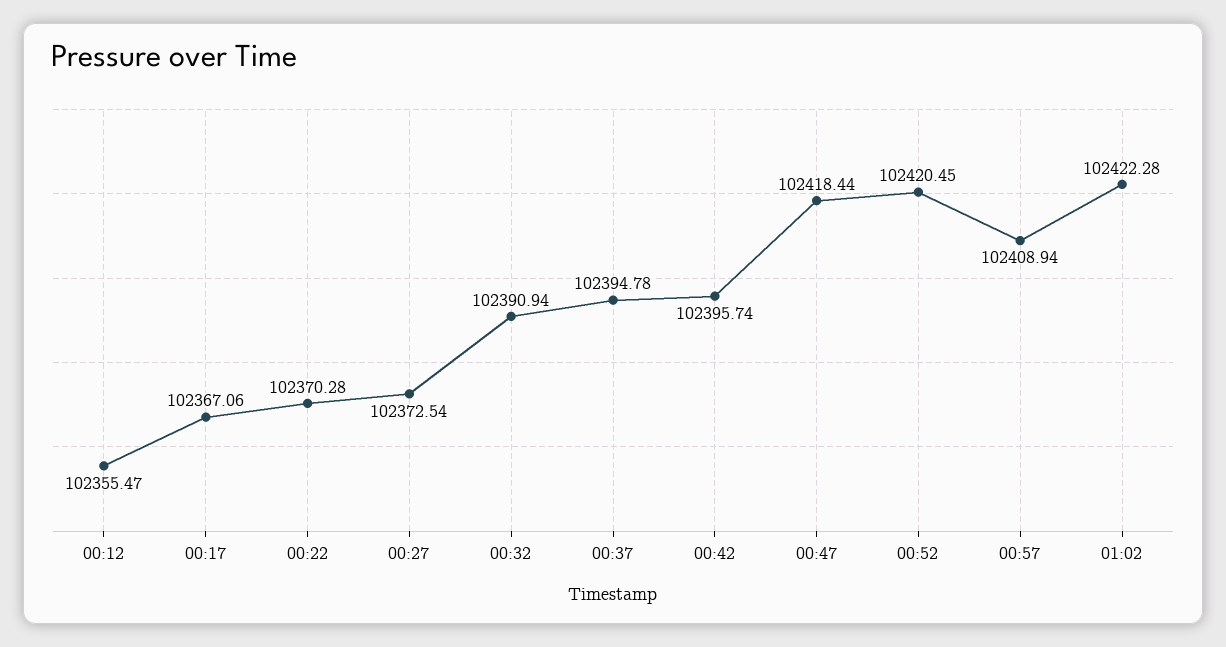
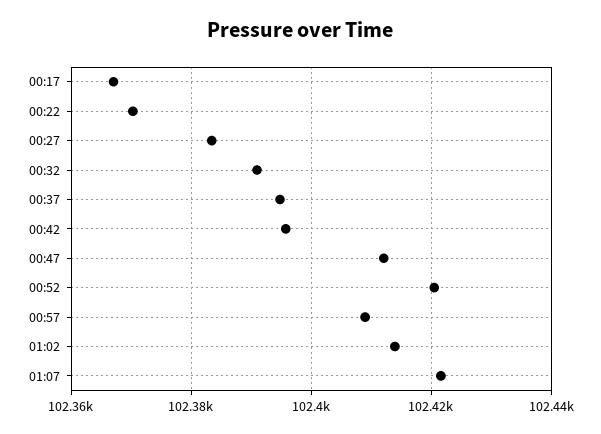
00:12: 102355.47 -> none
00:27: 102372.54 -> 102384
00:47: 102418.44 -> 102412
01:02: 102422.28 -> 102414
01:07: none -> 102422

